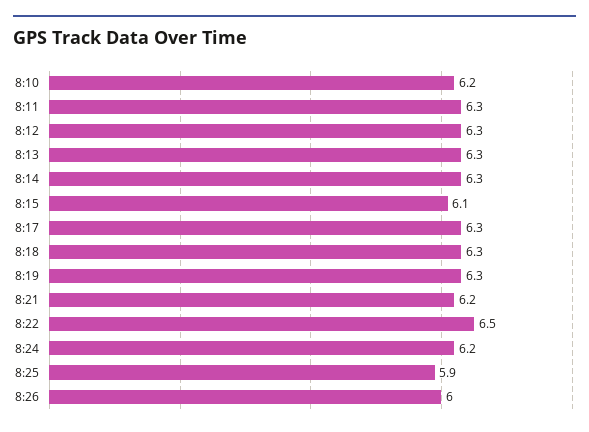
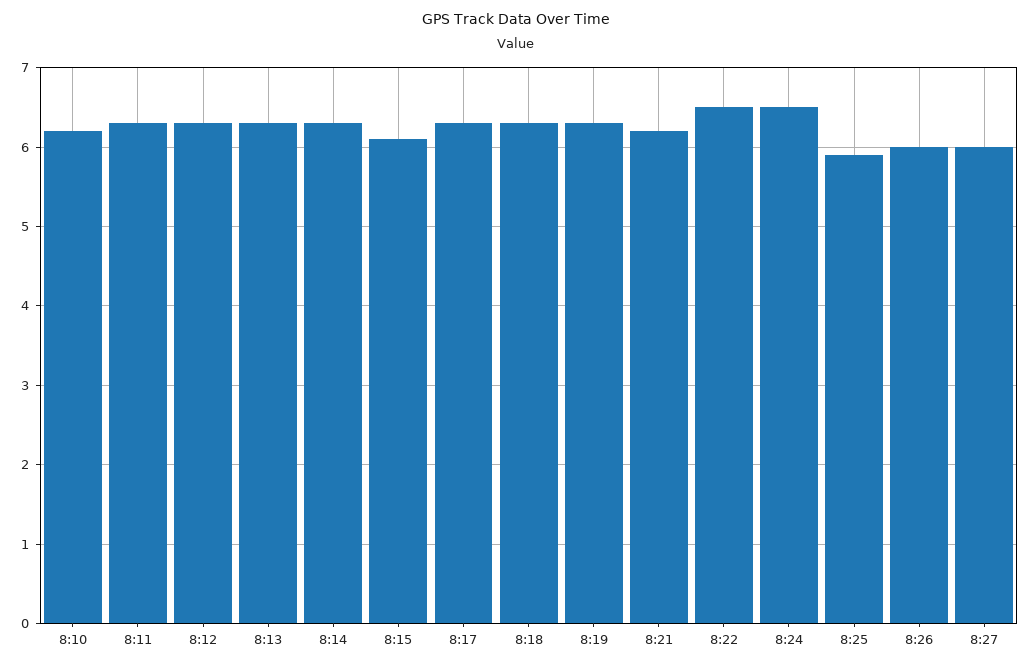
8:24: 6.2 -> 6.5
8:27: none -> 6

